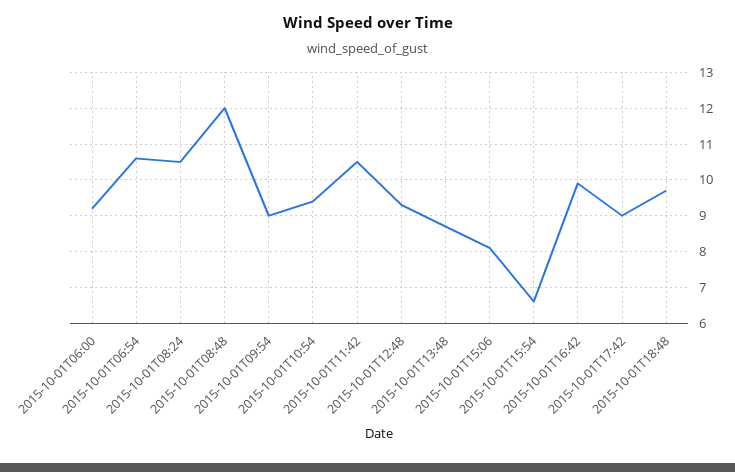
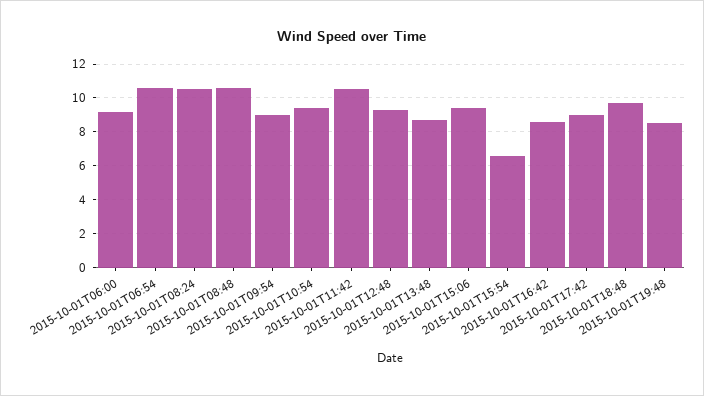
2015-10-01T08:48: 12 -> 10.5
2015-10-01T15:06: 8 -> 9.5
2015-10-01T16:42: 10 -> 8.5
2015-10-01T19:48: none -> 8.5

